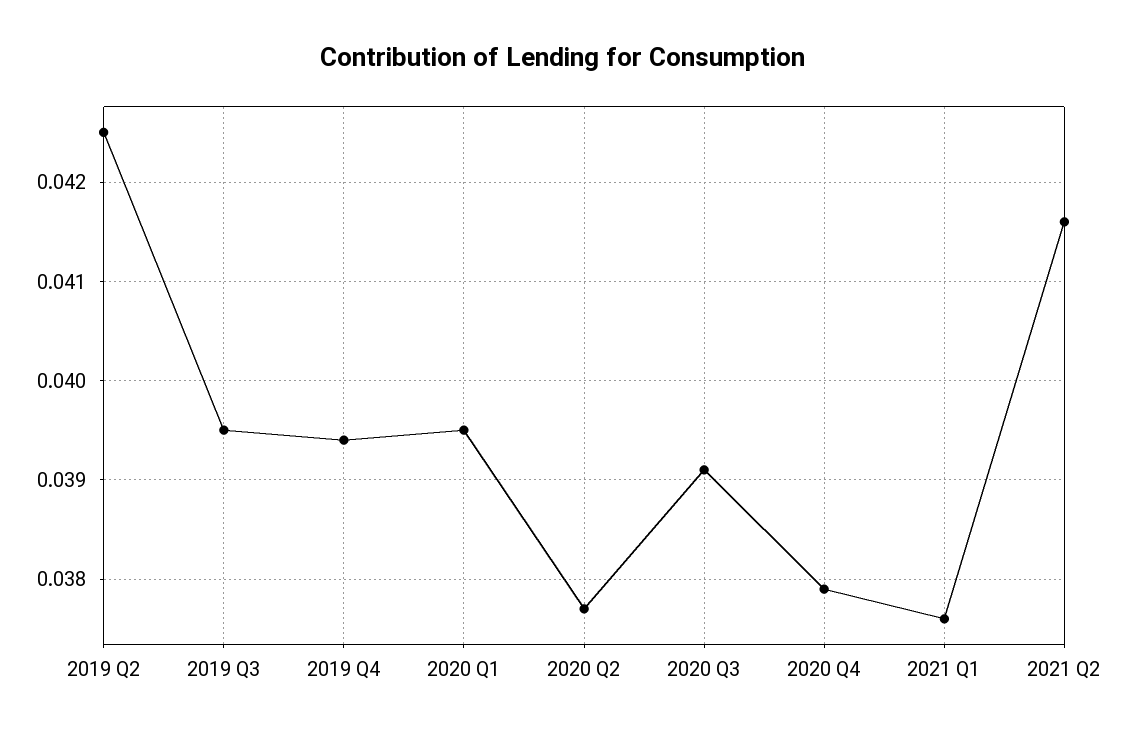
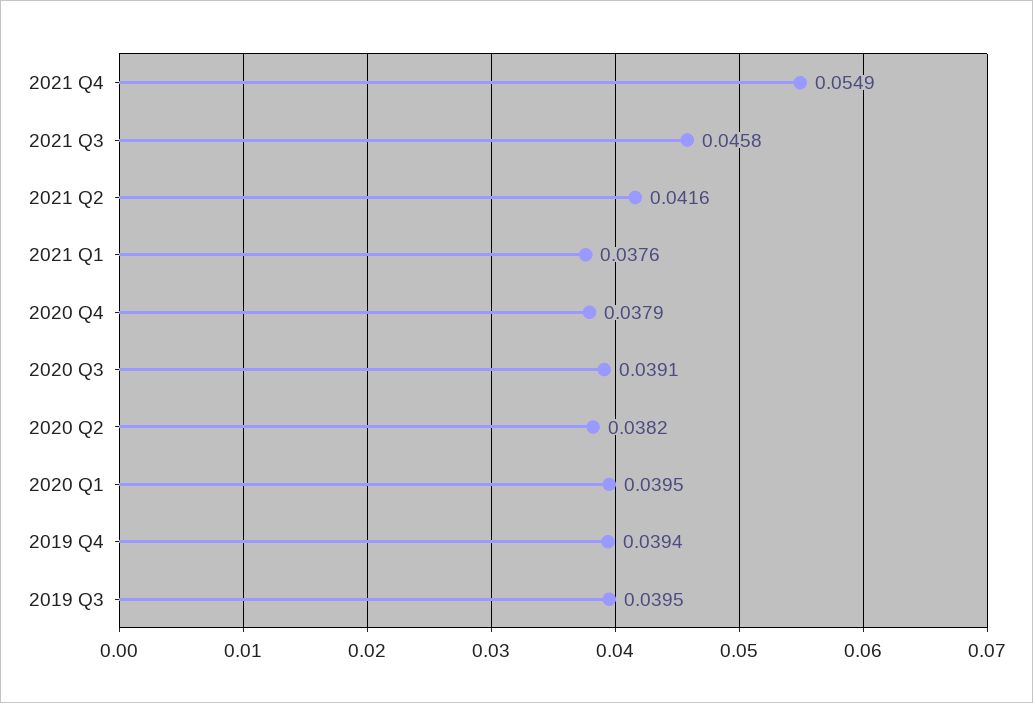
2019 Q2: 0.0425 -> none
2020 Q2: 0.0377 -> 0.0382
2021 Q4: none -> 0.0549
2021 Q3: none -> 0.0458

